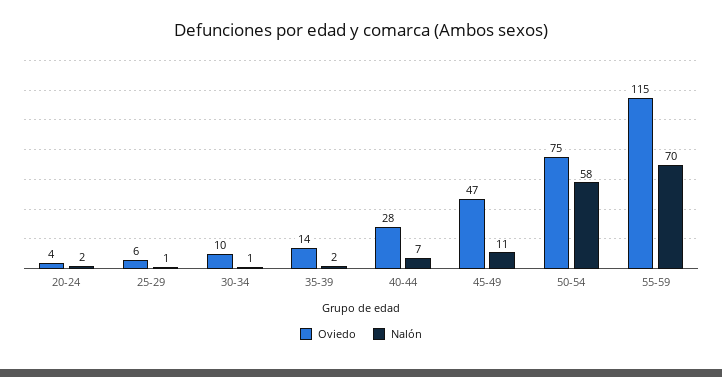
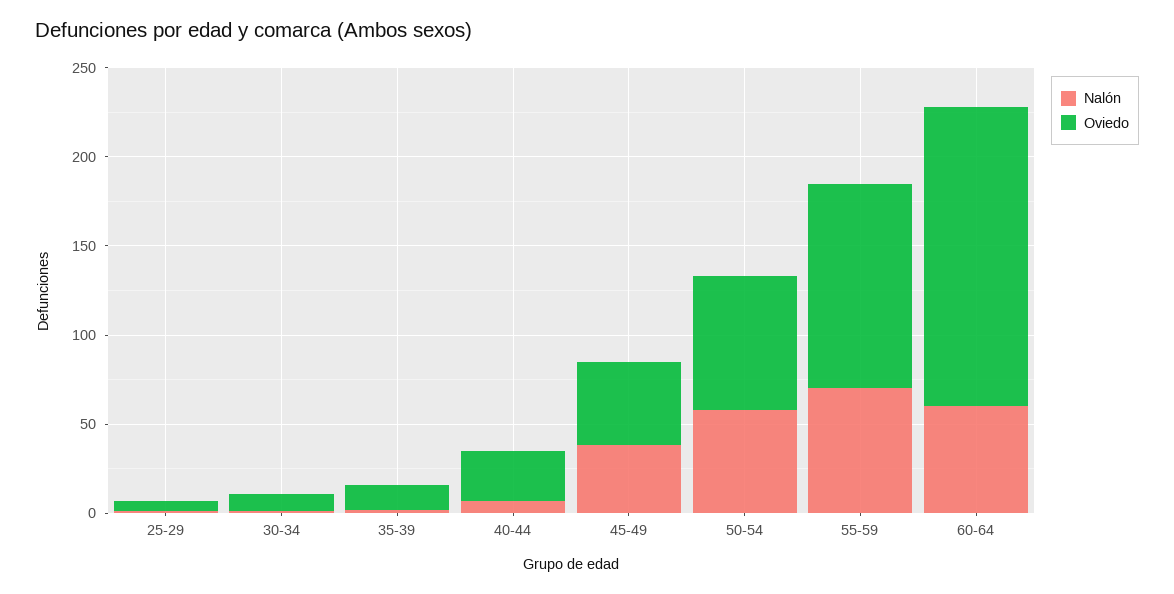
Oviedo, 20-24: 4 -> none
Nalón, 20-24: 2 -> none
Nalón, 45-49: 11 -> 40
Nalón, 60-64: none -> 60
Oviedo, 60-64: none -> 170

